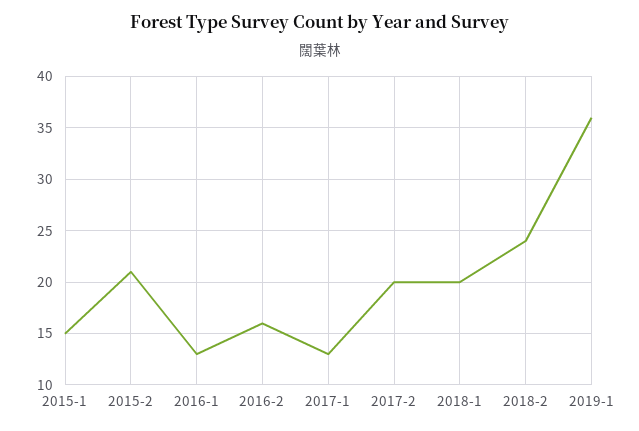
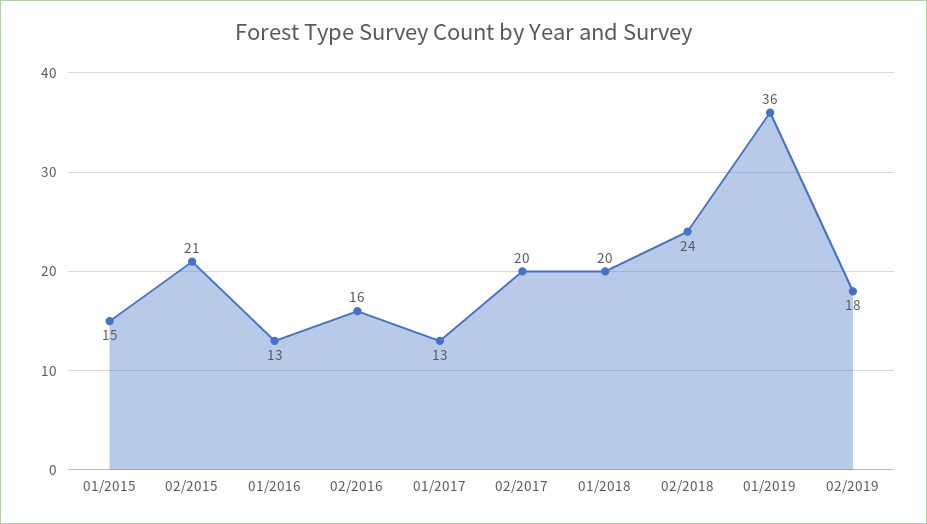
02/2019: none -> 18

